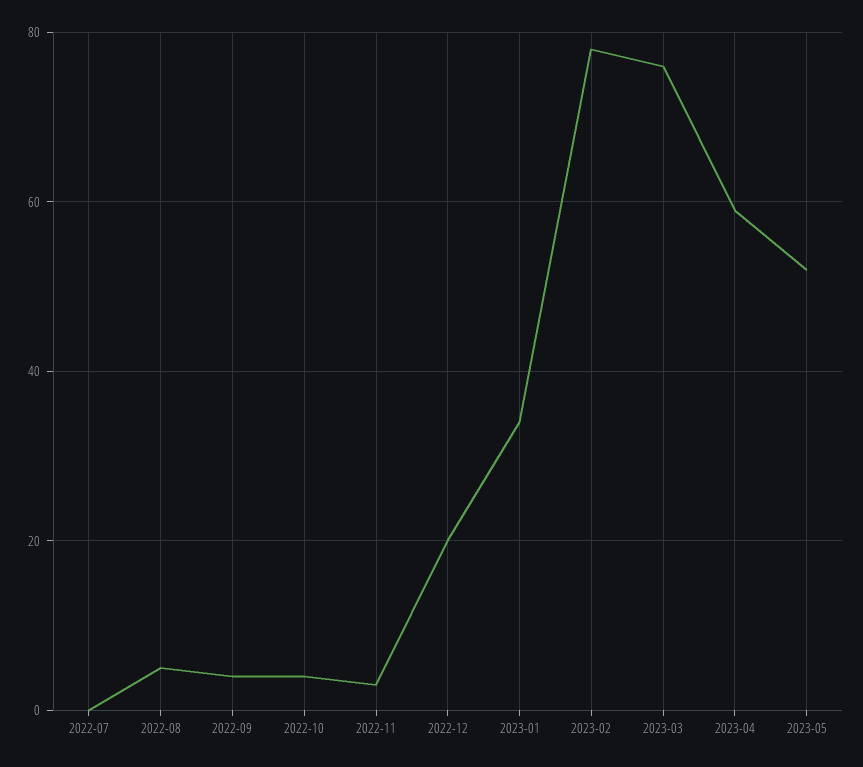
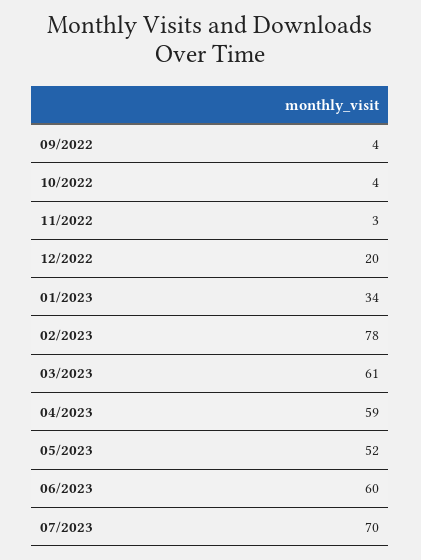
2022-07: 0 -> none
2022-08: 5 -> none
2023-03: 75 -> 61
06/2023: none -> 60
07/2023: none -> 70

